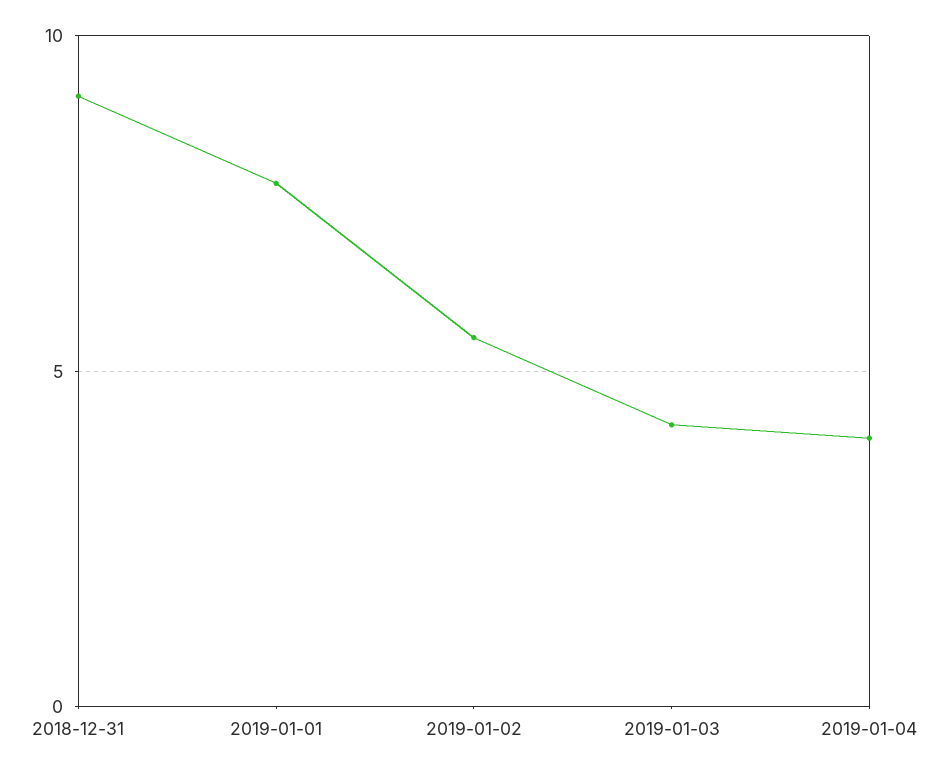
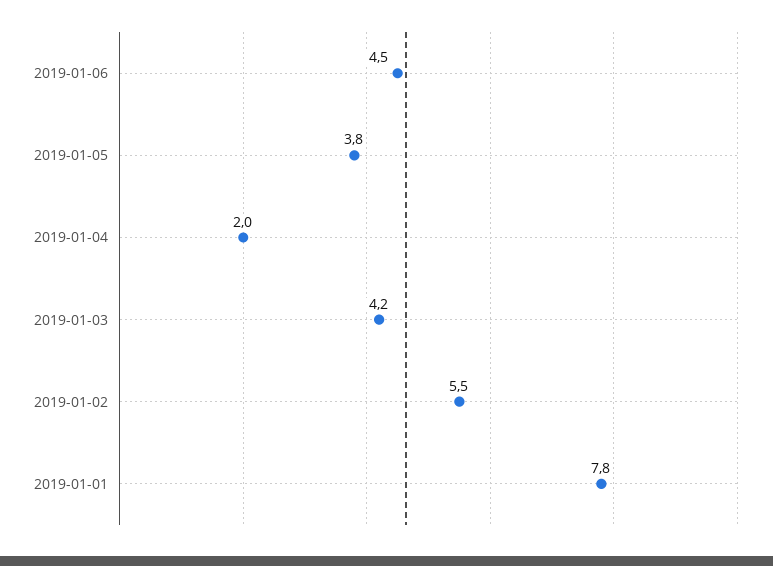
2018-12-31: 9 -> none
2019-01-04: 4 -> 2
2019-01-06: none -> 4.5
2019-01-05: none -> 3.8

